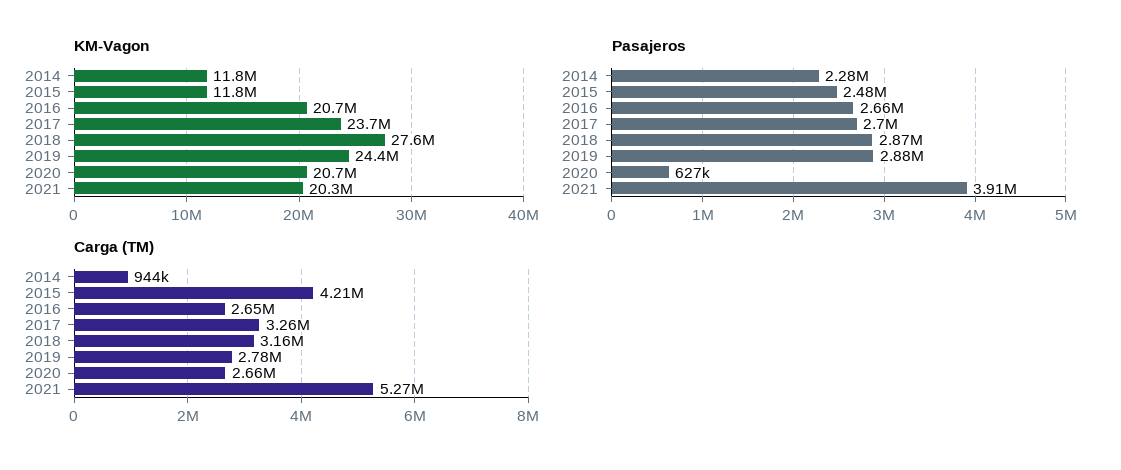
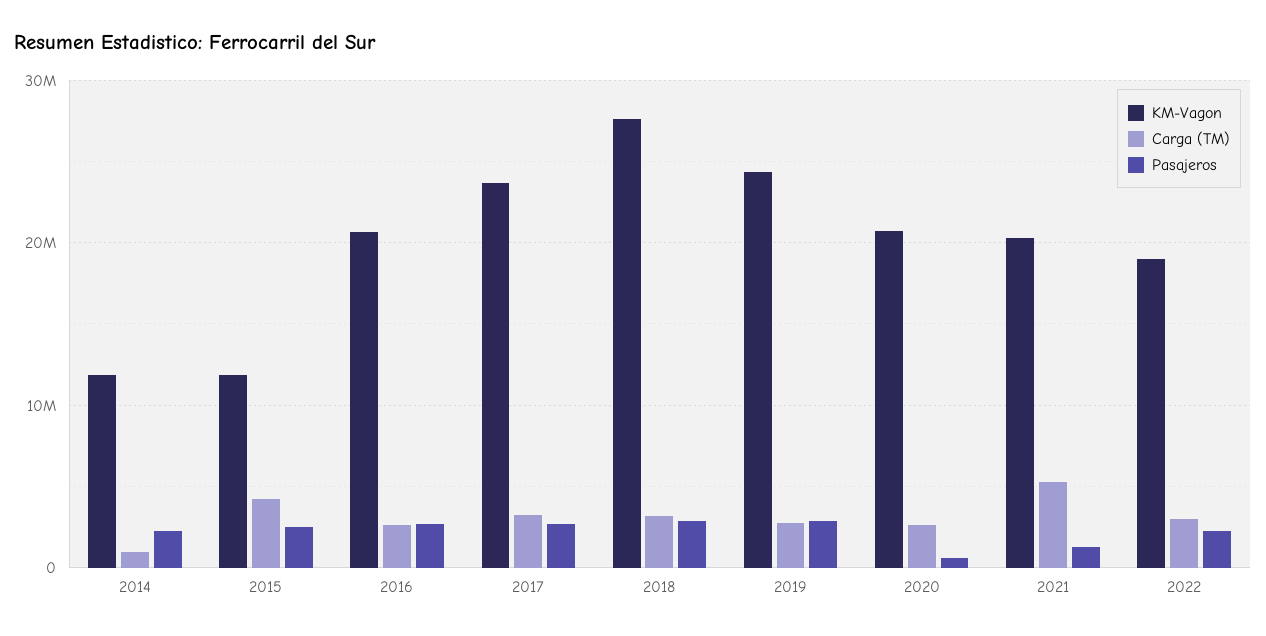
Pasajeros, 2021: 3910000 -> 1000000
KM-Vagon, 2022: none -> 19000000
Carga (TM), 2022: none -> 3000000
Pasajeros, 2022: none -> 2000000

